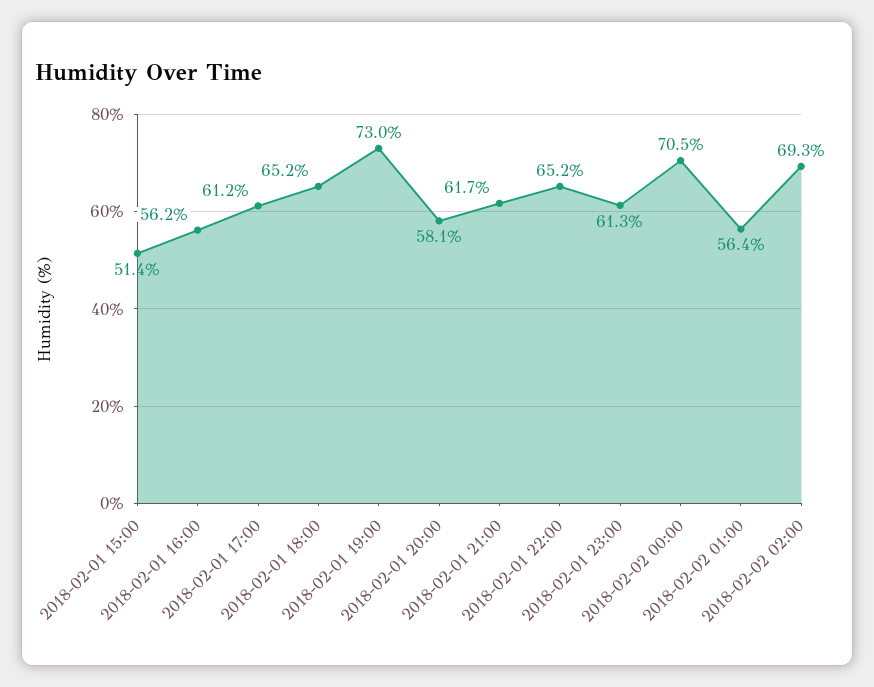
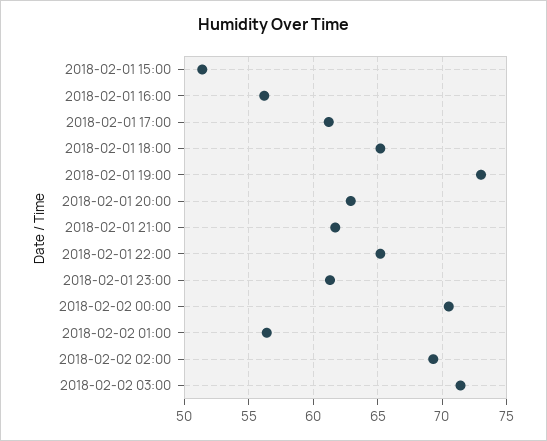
2018-02-01 20:00: 58.1 -> 63
2018-02-02 03:00: none -> 71.5

